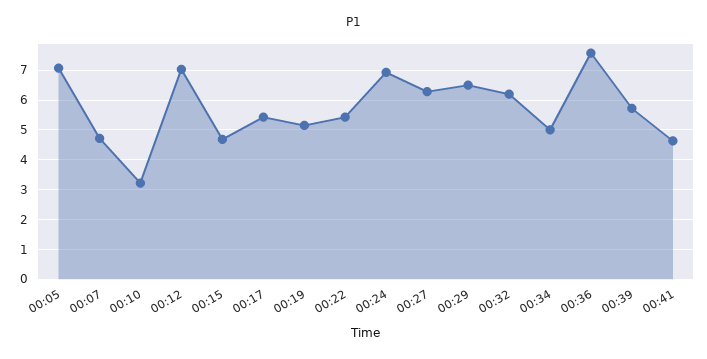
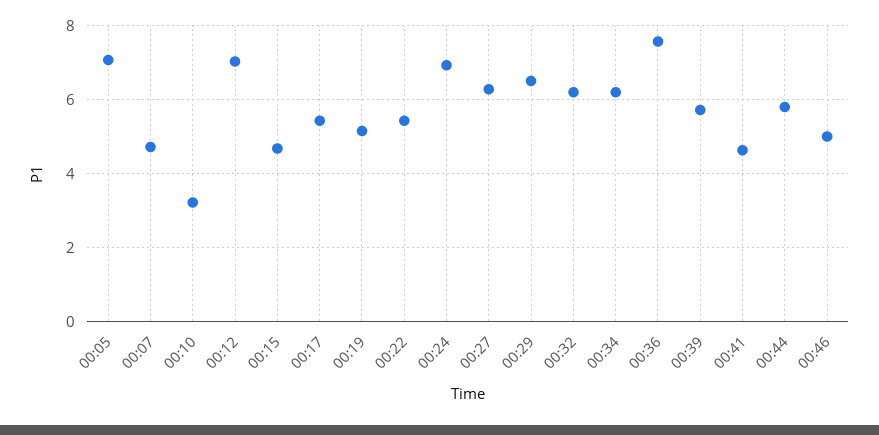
00:34: 5 -> 6.2
00:44: none -> 5.8
00:46: none -> 5

